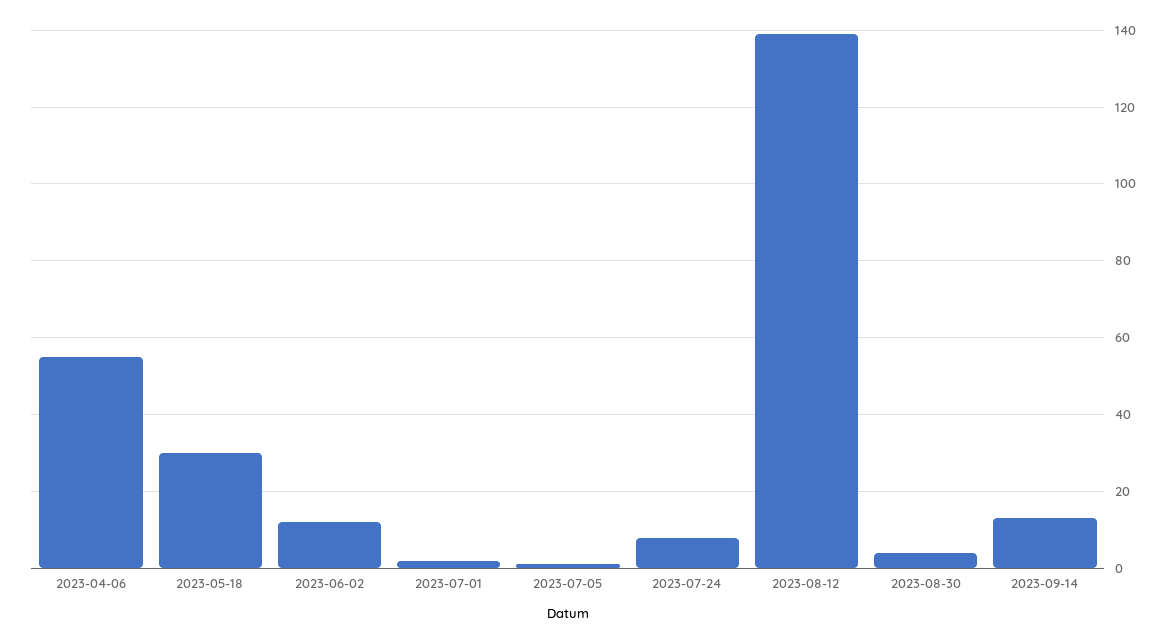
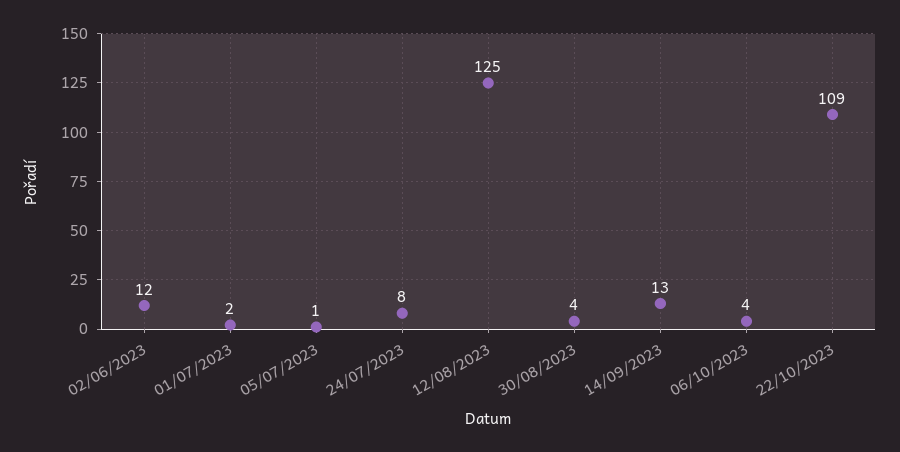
2023-04-06: 55 -> none
2023-05-18: 30 -> none
2023-08-12: 140 -> 125
06/10/2023: none -> 4
22/10/2023: none -> 109

